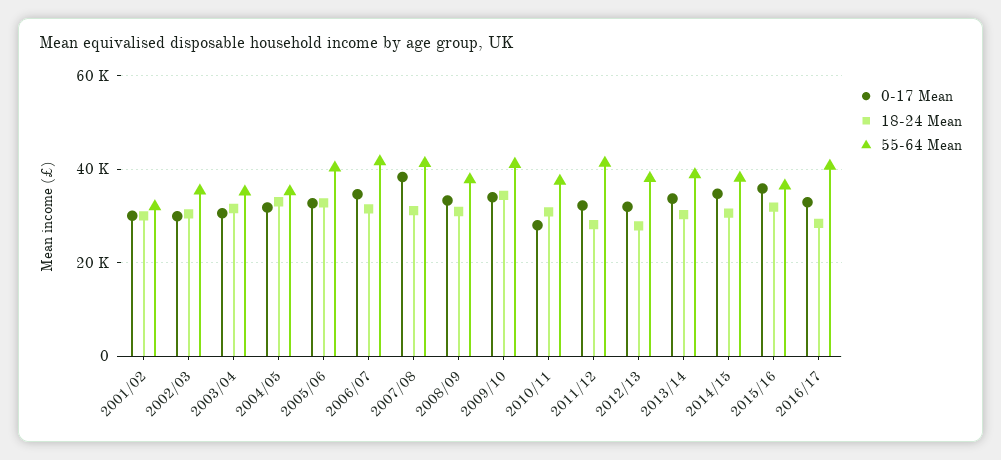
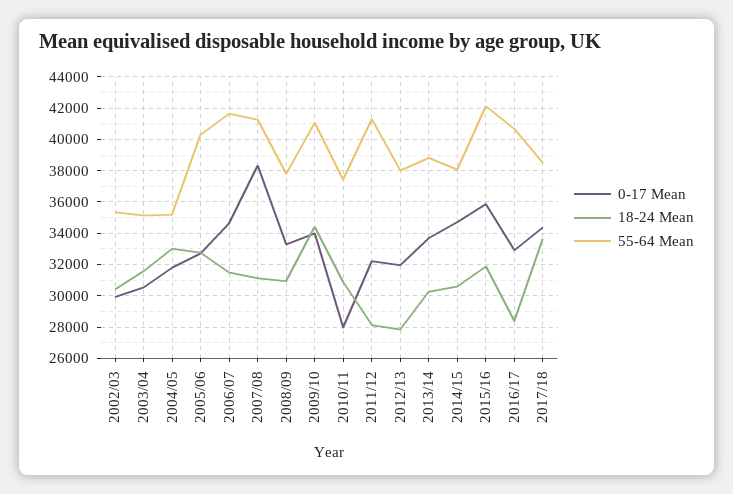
0-17 Mean, 2001/02: 30000 -> none
18-24 Mean, 2001/02: 30000 -> none
55-64 Mean, 2001/02: 32000 -> none
55-64 Mean, 2015/16: 36000 -> 42000
0-17 Mean, 2017/18: none -> 34500
18-24 Mean, 2017/18: none -> 33500
55-64 Mean, 2017/18: none -> 38500

